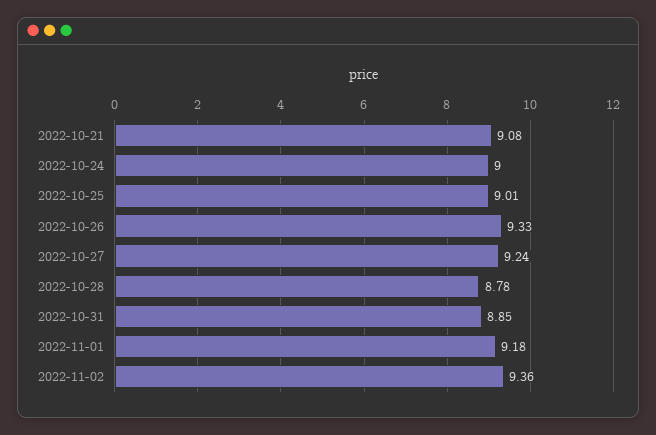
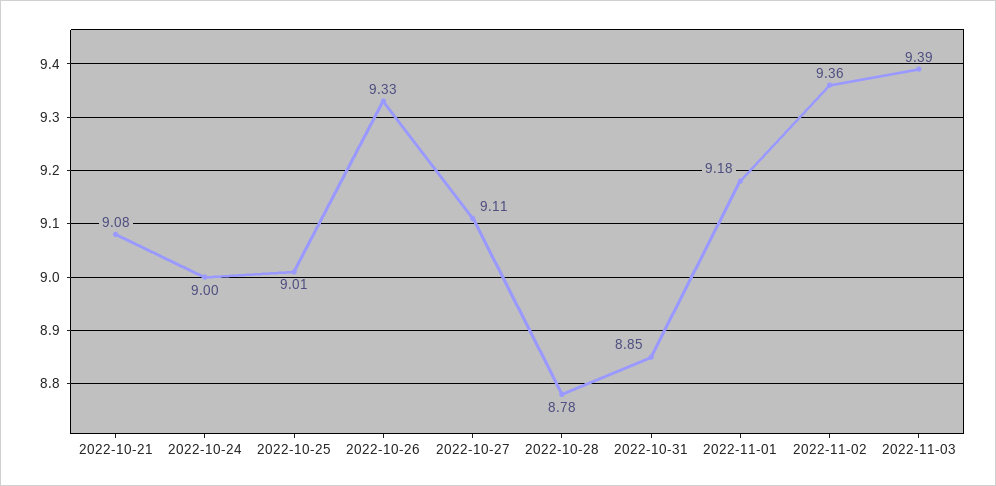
2022-10-27: 9.24 -> 9.11
2022-11-03: none -> 9.39

